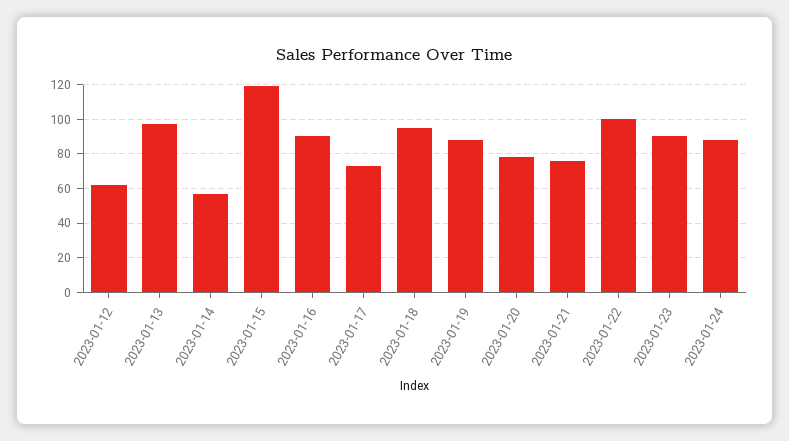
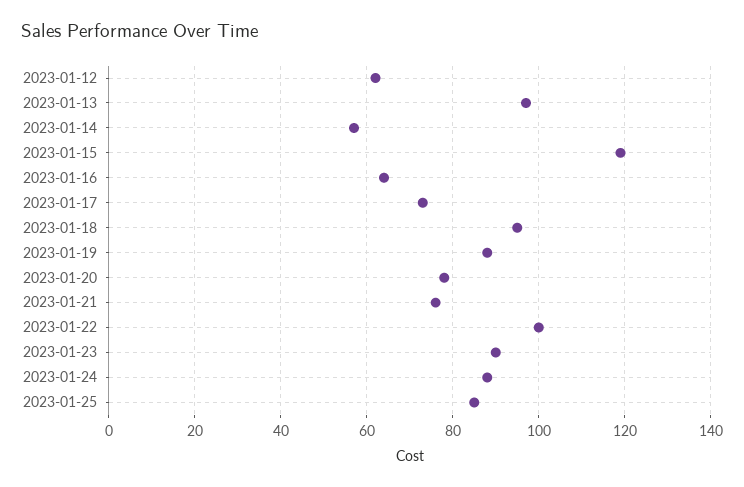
2023-01-16: 90 -> 65
2023-01-25: none -> 85

